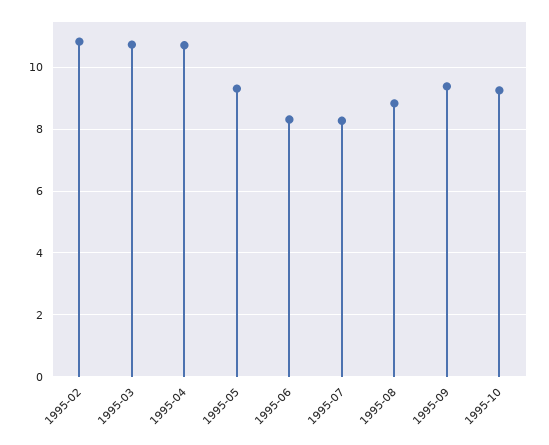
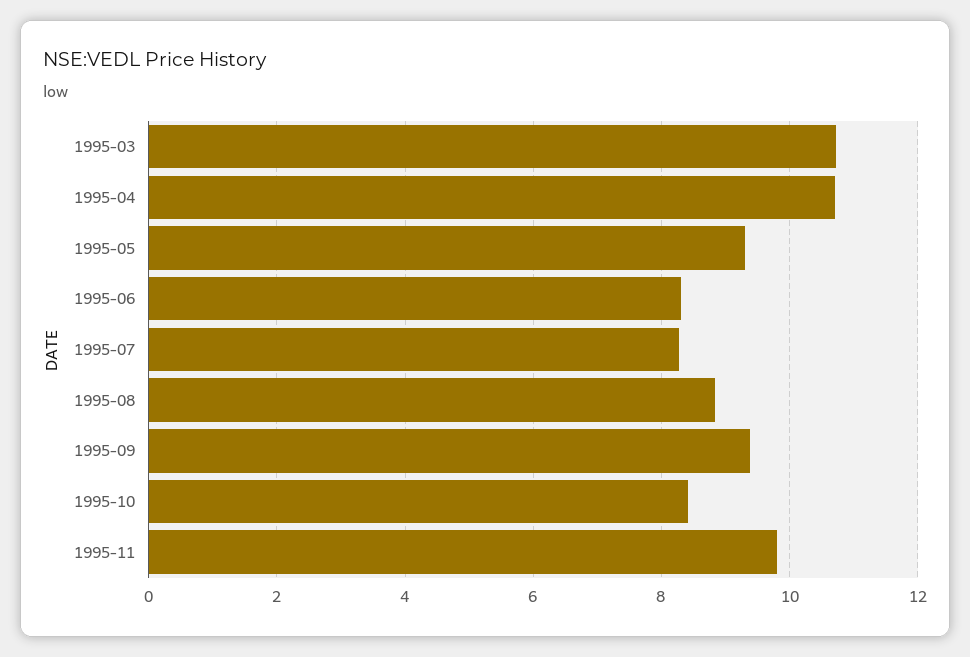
1995-02: 10.8 -> none
1995-10: 9.2 -> 8.4
1995-11: none -> 9.8

